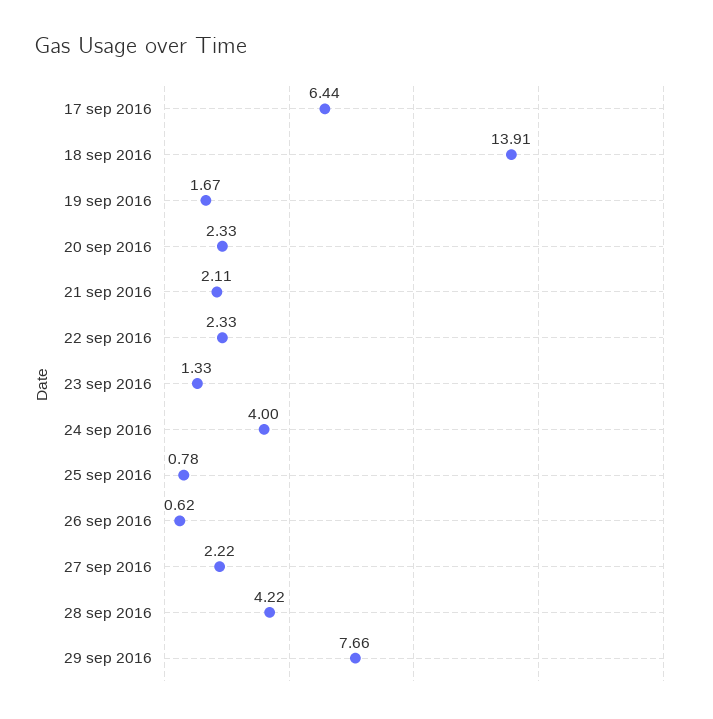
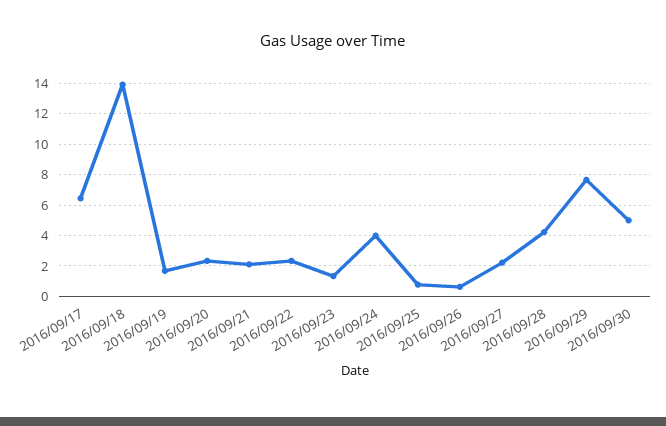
2016/09/30: none -> 5

